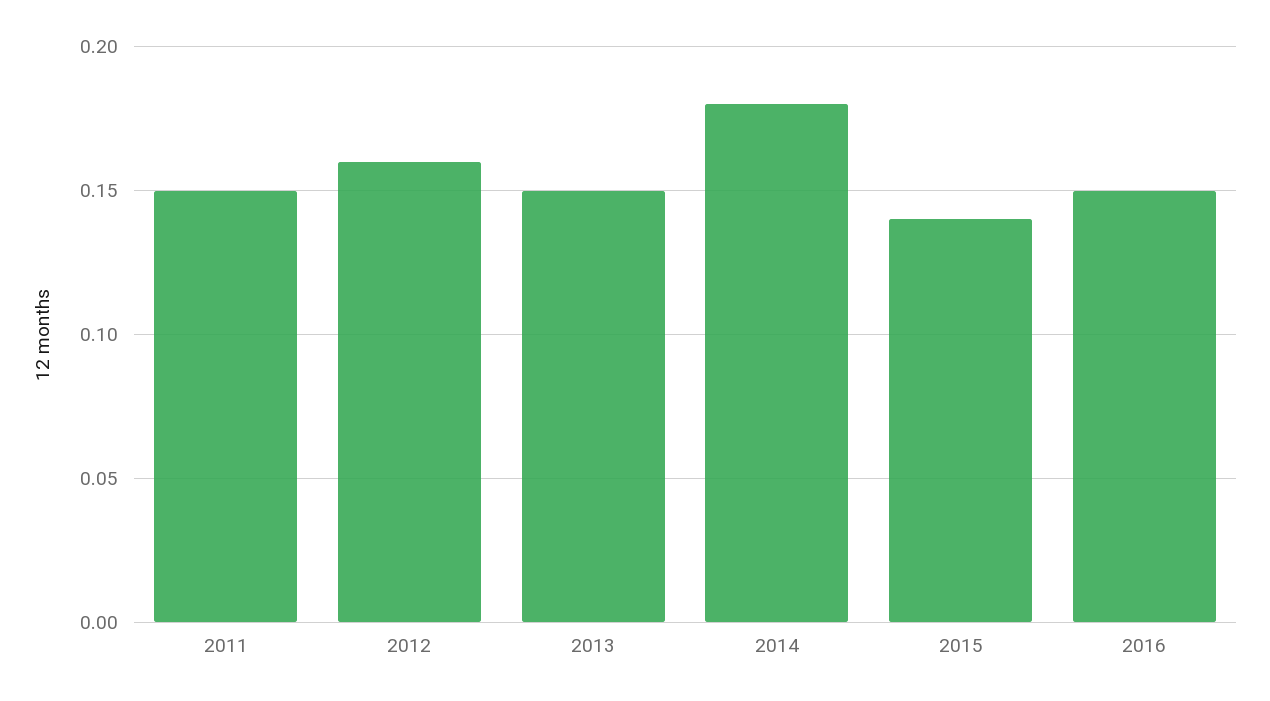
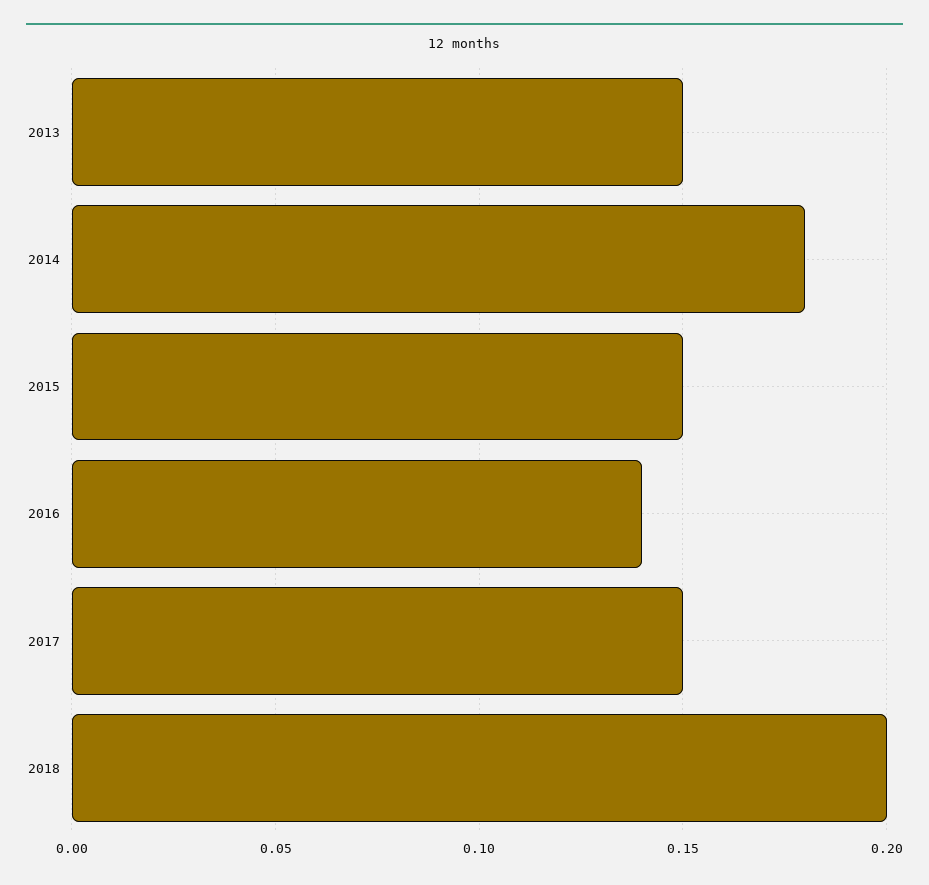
2011: 0.15 -> none
2012: 0.16 -> none
2015: 0.14 -> 0.15
2016: 0.15 -> 0.14
2017: none -> 0.15
2018: none -> 0.2

